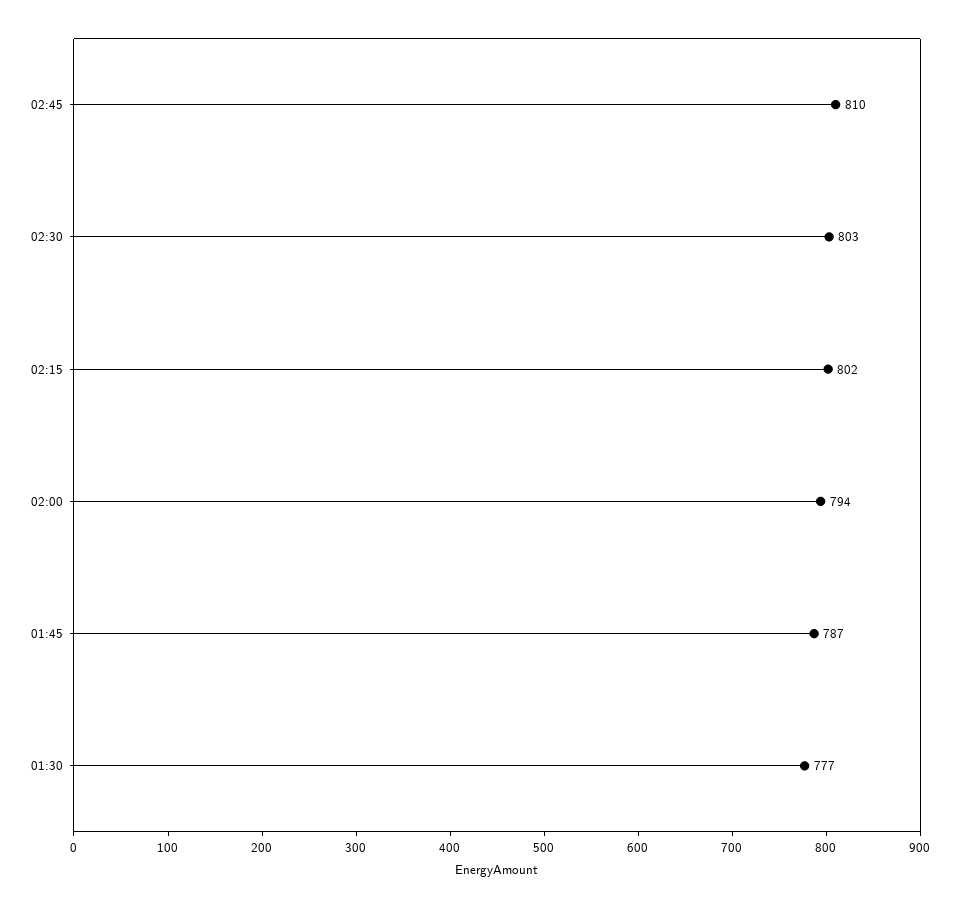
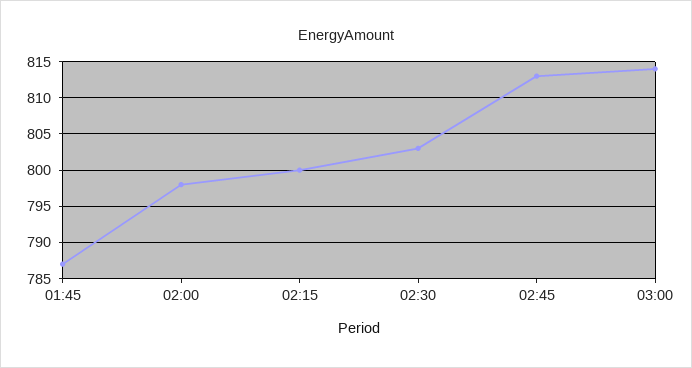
02:45: 810 -> 813
02:15: 802 -> 800
02:00: 794 -> 798
01:30: 777 -> none
03:00: none -> 814

